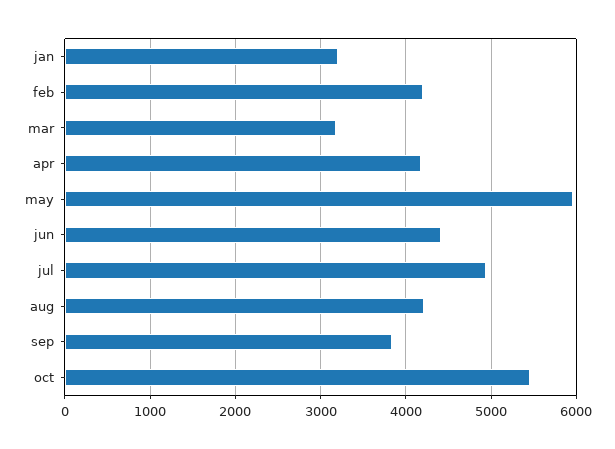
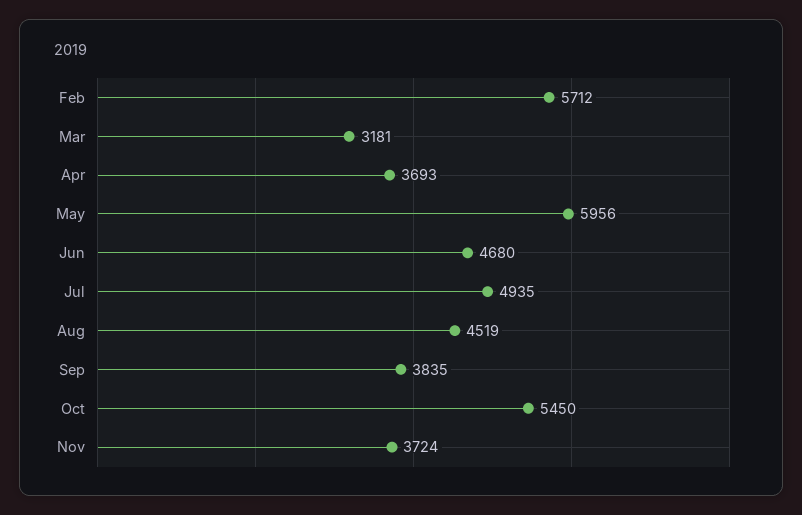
jan: 3200 -> none
feb: 4200 -> 5712
apr: 4200 -> 3693
jun: 4400 -> 4680
aug: 4200 -> 4519
Nov: none -> 3724

